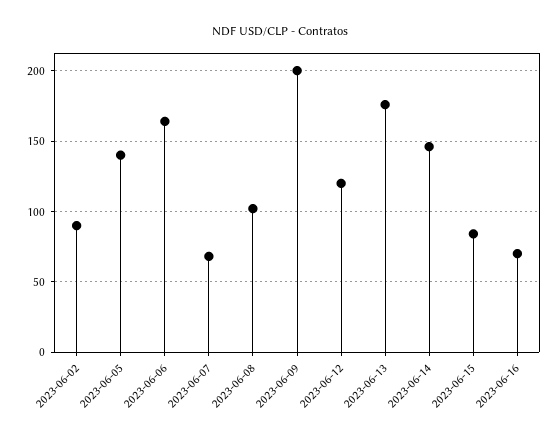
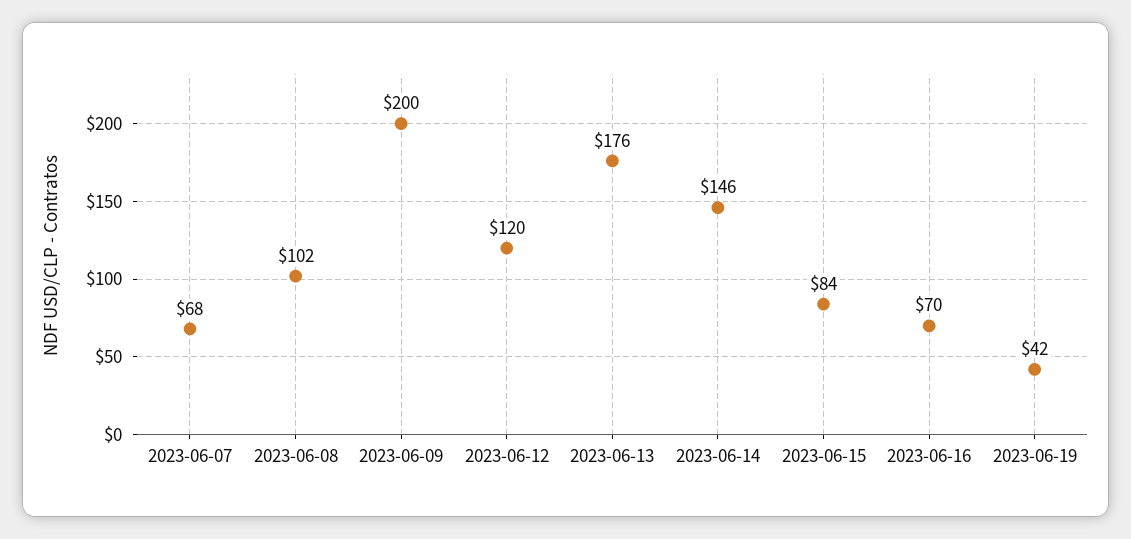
2023-06-02: 90 -> none
2023-06-05: 140 -> none
2023-06-06: 165 -> none
2023-06-19: none -> 42

